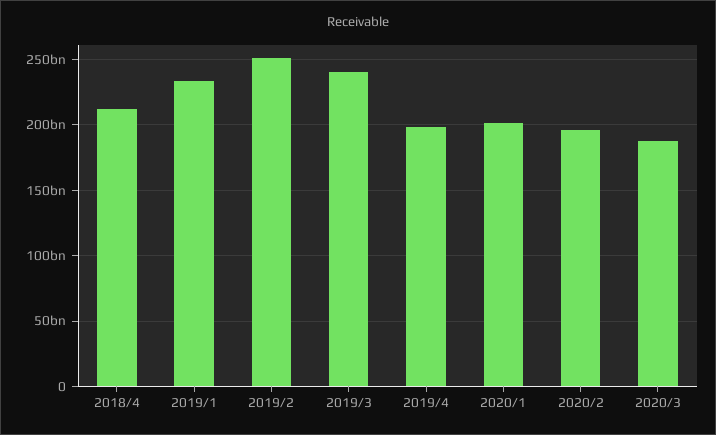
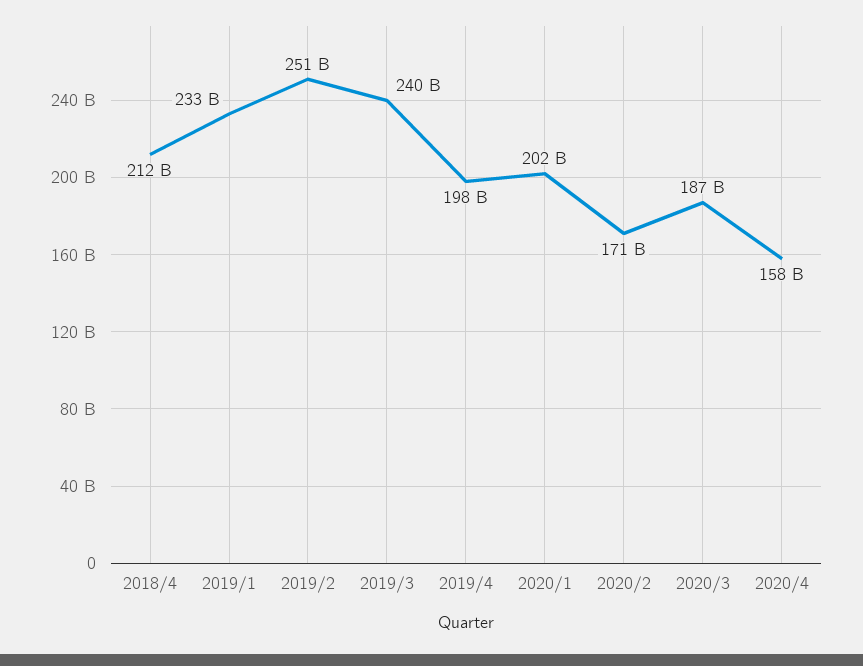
2020/2: 195000000000 -> 171000000000
2020/4: none -> 158000000000

